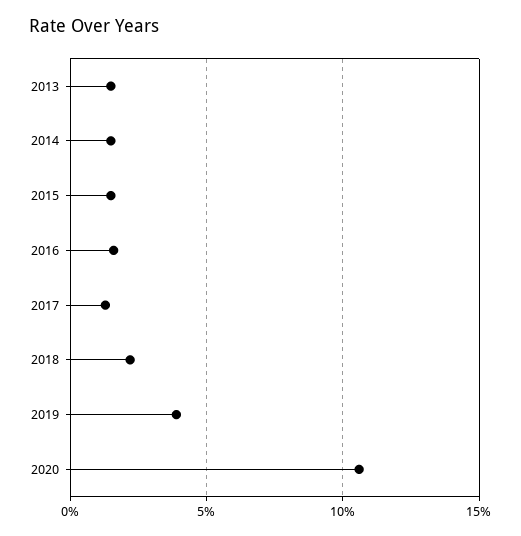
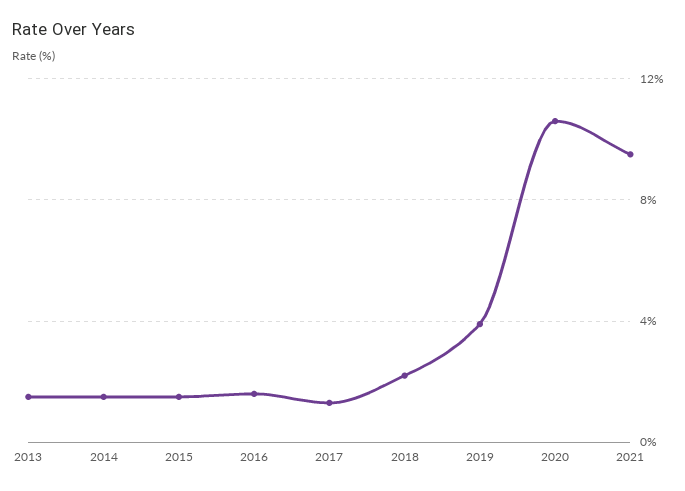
2021: none -> 9.5

